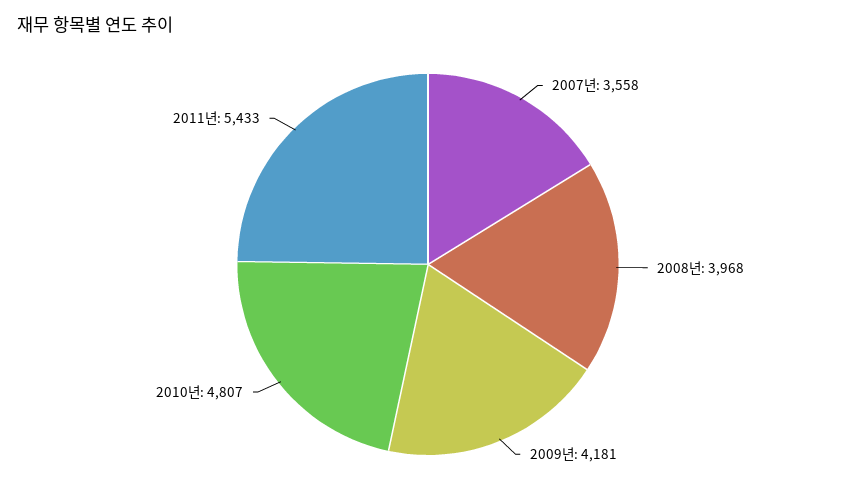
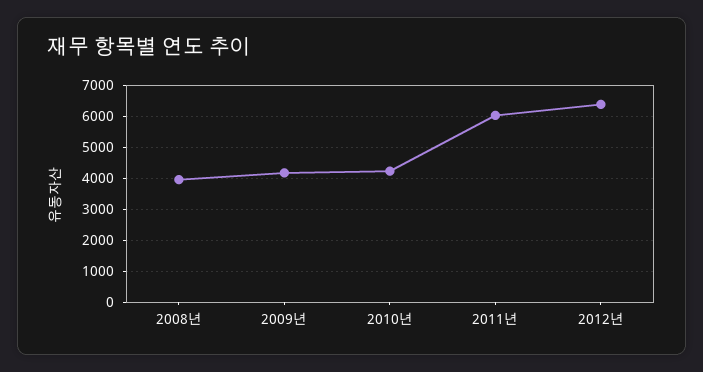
2007년: 3558 -> none
2010년: 4807 -> 4200
2011년: 5433 -> 6000
2012년: none -> 6400

